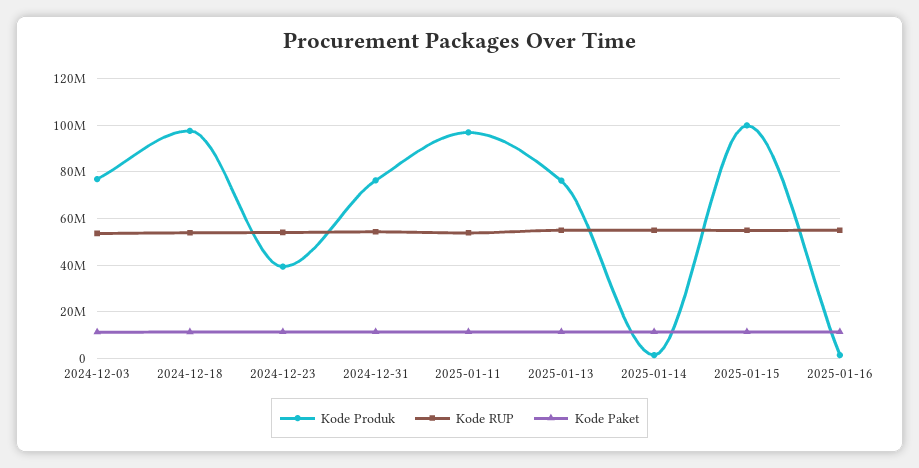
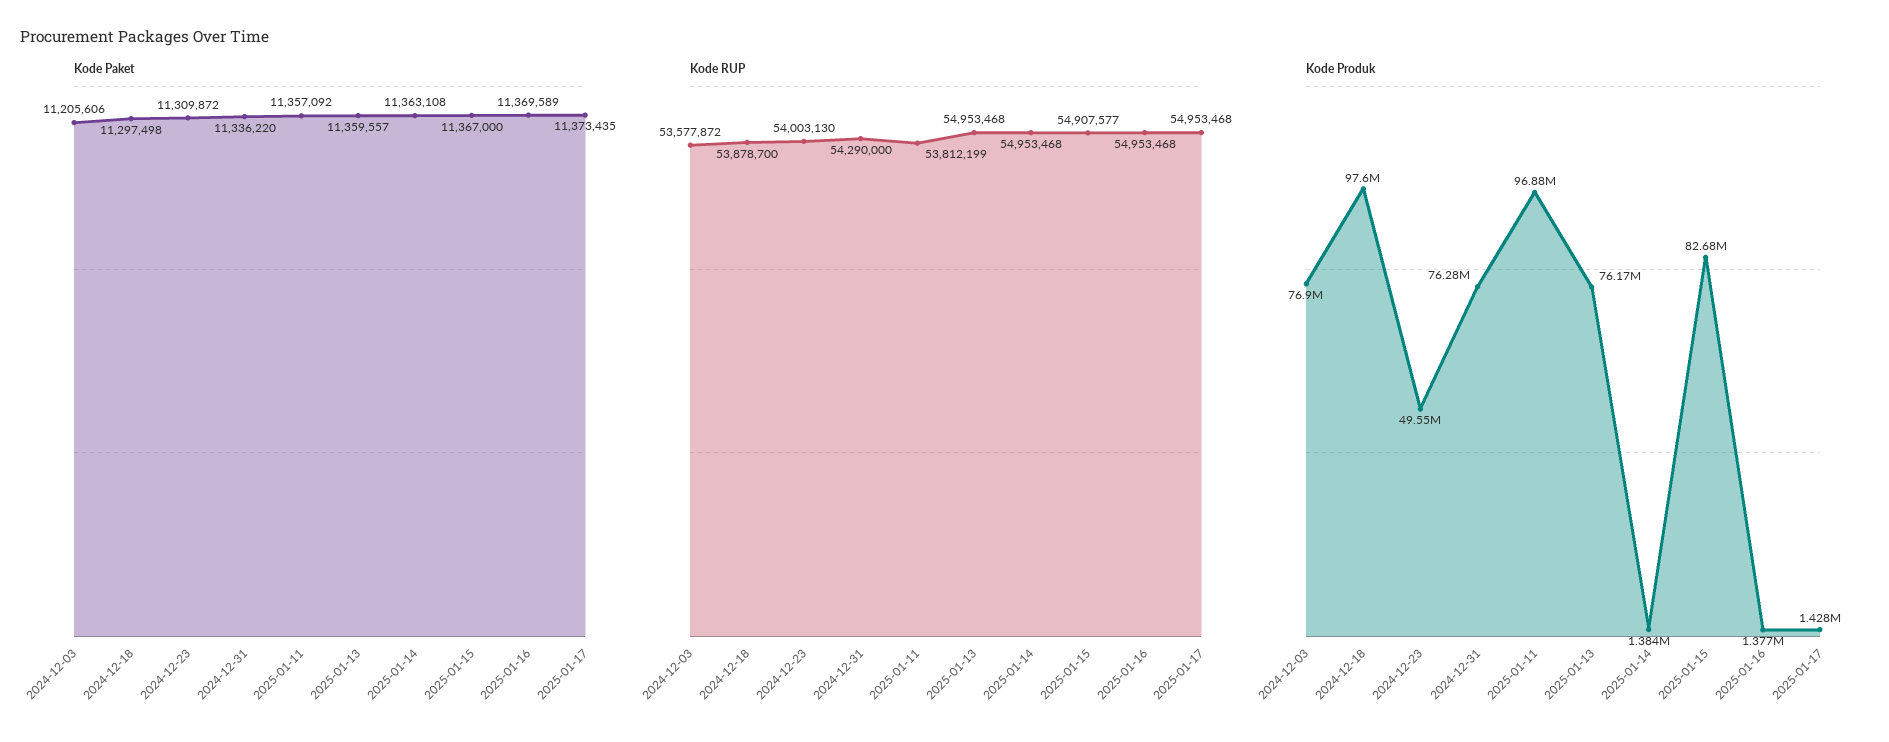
Kode Produk, 2024-12-23: 40000000 -> 49550000
Kode Produk, 2025-01-15: 100000000 -> 82680000
Kode Paket, 2025-01-17: none -> 11373435
Kode RUP, 2025-01-17: none -> 54953468
Kode Produk, 2025-01-17: none -> 1428000

